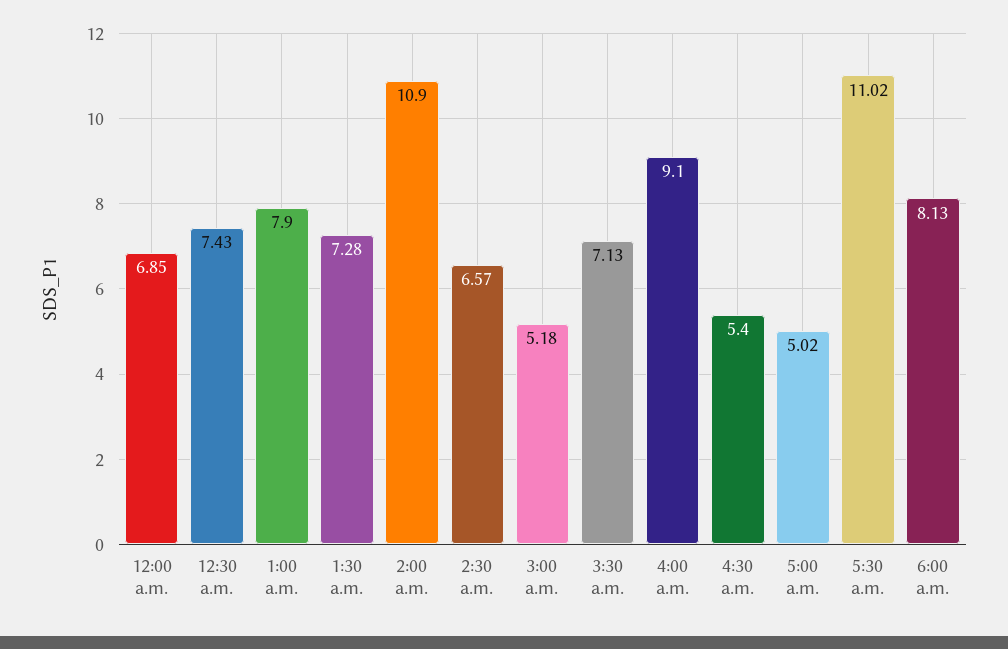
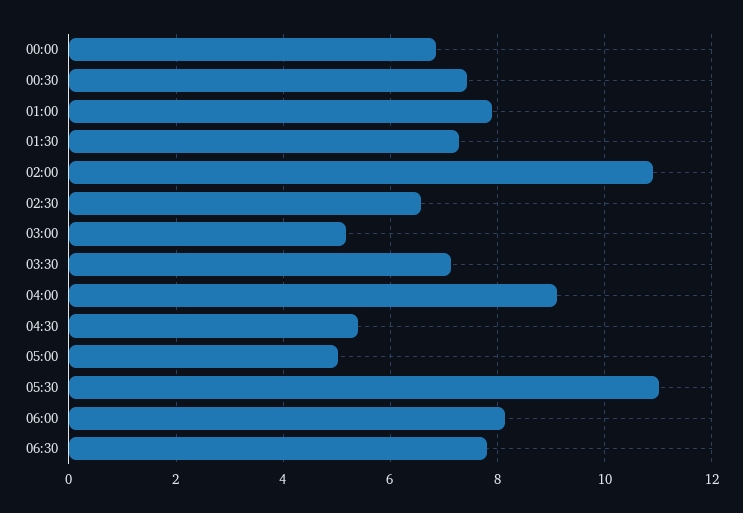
06:30: none -> 7.8

